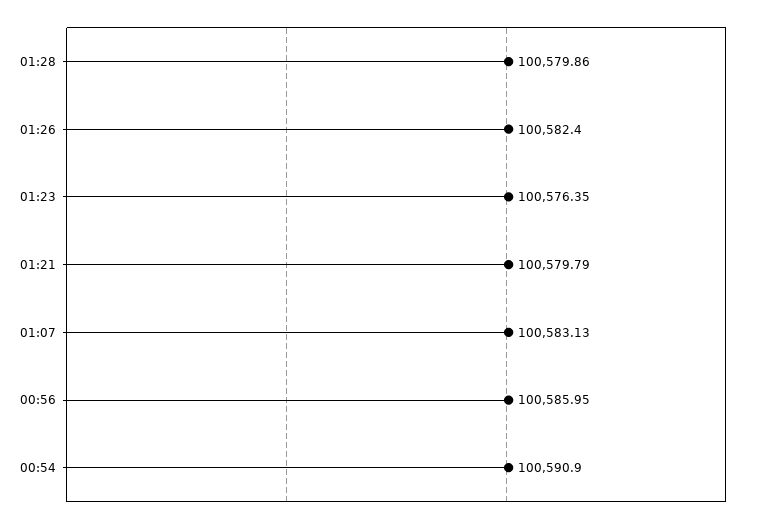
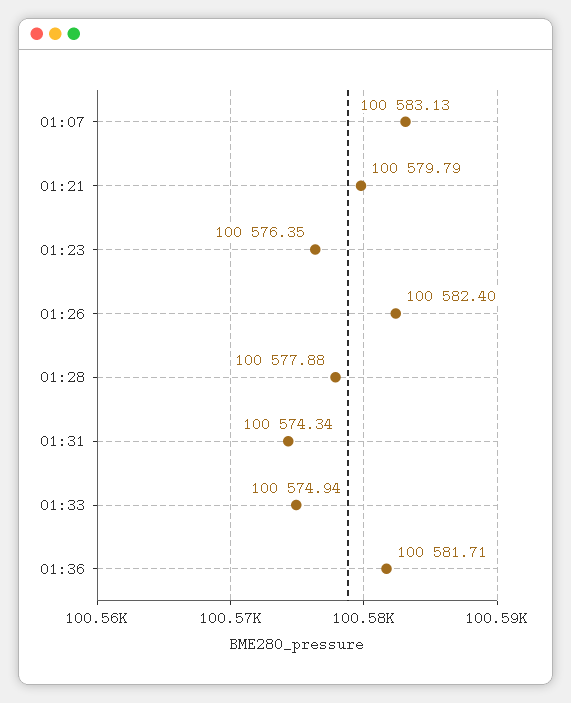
01:28: 100579.86 -> 100577.88
00:56: 100585.95 -> none
00:54: 100590.9 -> none
01:31: none -> 100574.34
01:33: none -> 100574.94
01:36: none -> 100581.71

